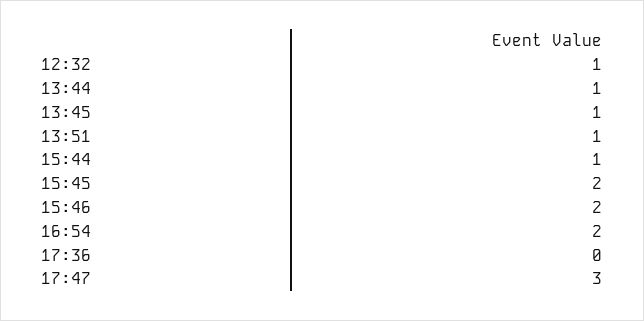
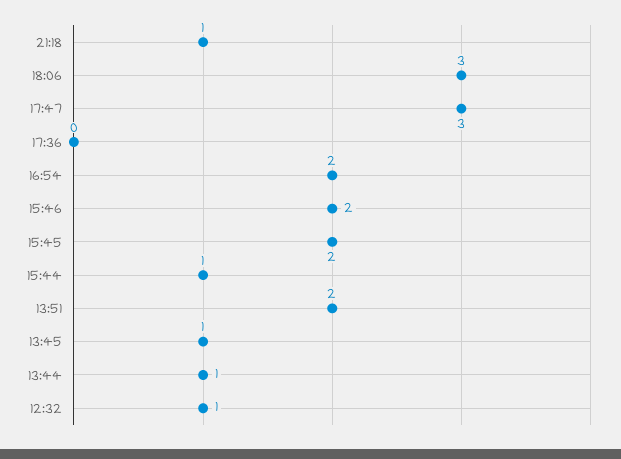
13:51: 1 -> 2
21:18: none -> 1
18:06: none -> 3

